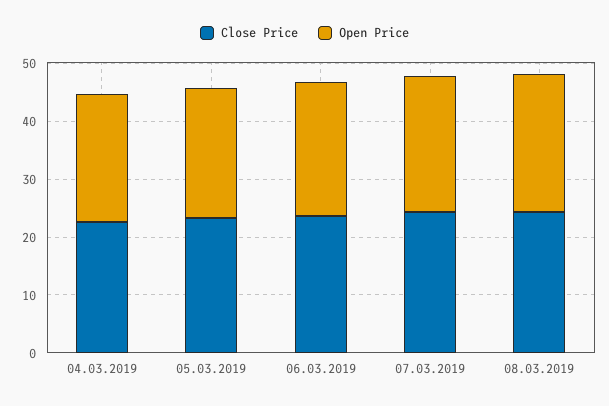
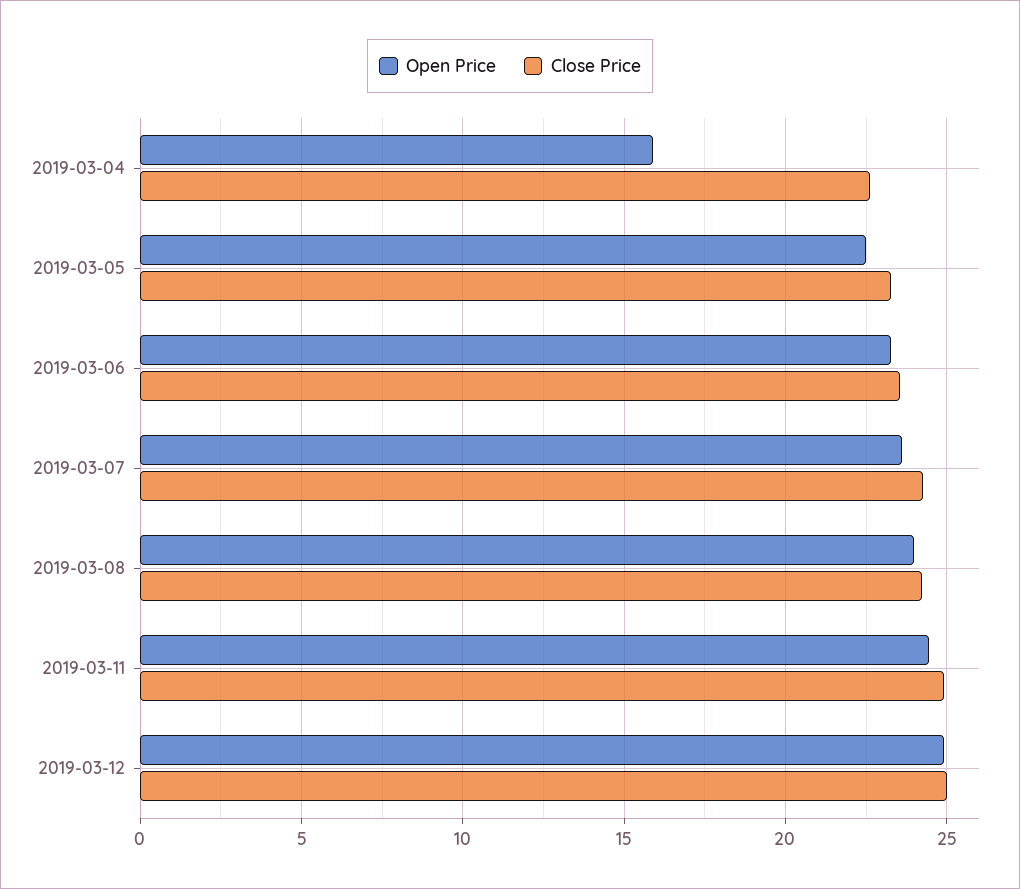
Open Price, 04.03.2019: 22 -> 16
Open Price, 2019-03-11: none -> 24.5
Close Price, 2019-03-11: none -> 25
Open Price, 2019-03-12: none -> 25
Close Price, 2019-03-12: none -> 25

